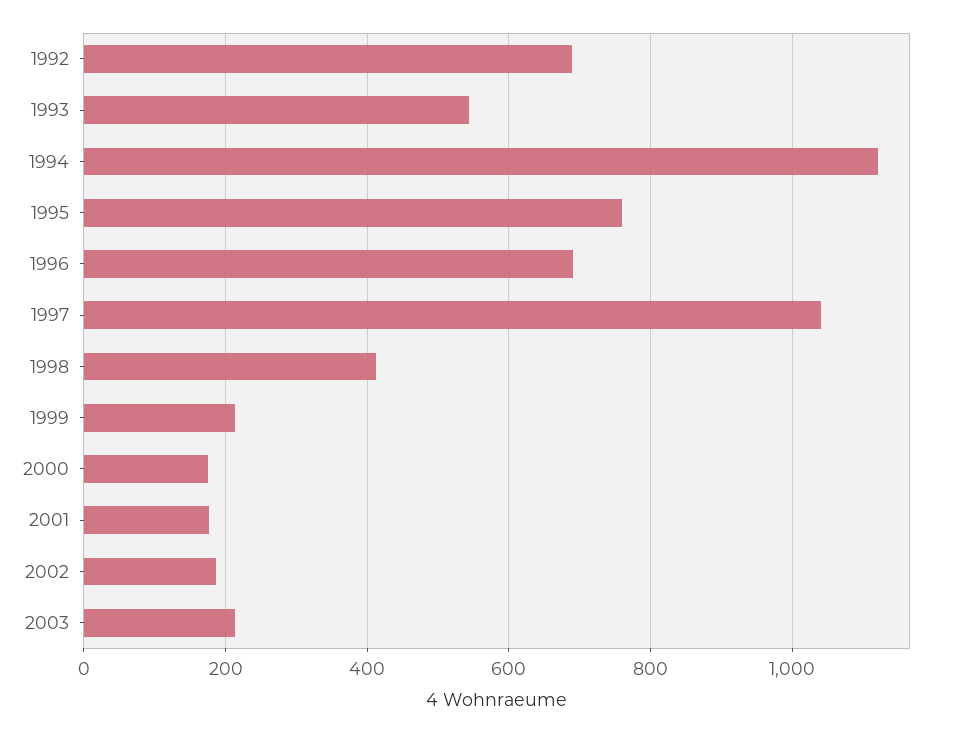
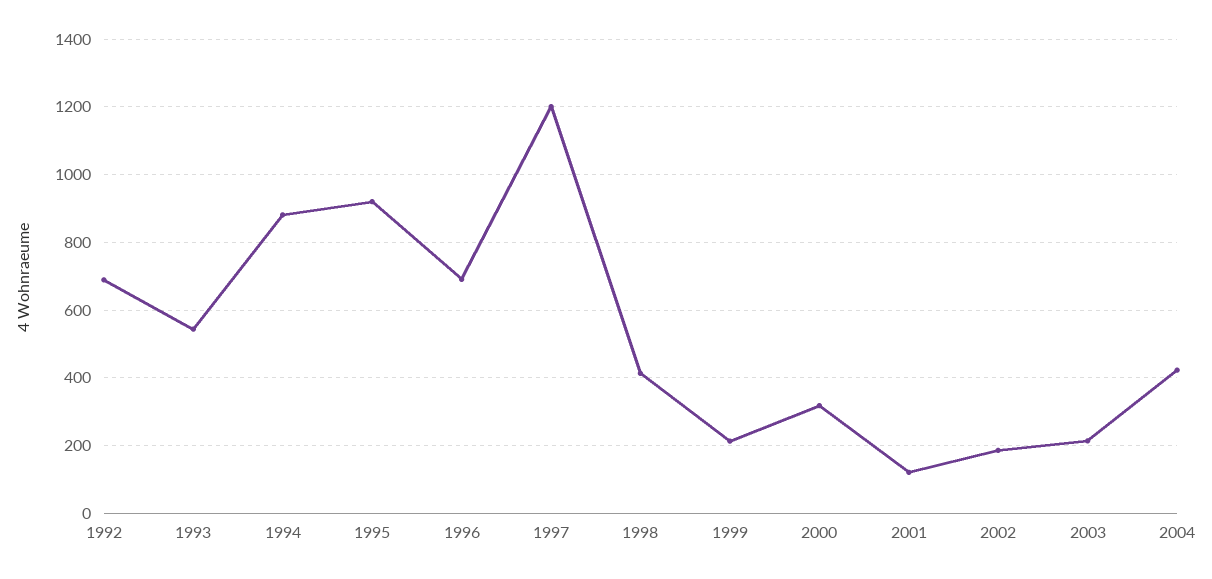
1994: 1120 -> 880
1995: 760 -> 920
1997: 1040 -> 1200
2000: 180 -> 320
2001: 180 -> 120
2004: none -> 420

